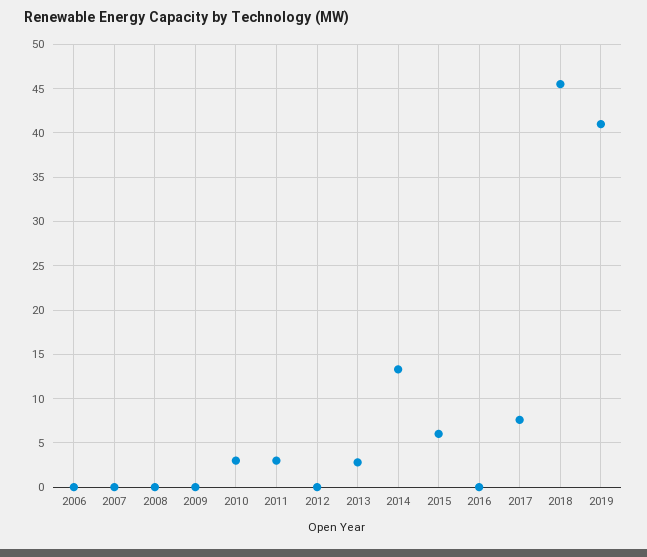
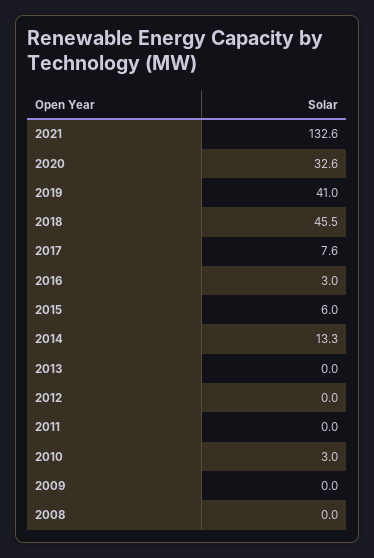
2006: 0 -> none
2007: 0 -> none
2011: 3 -> 0
2013: 3 -> 0
2016: 0 -> 3
2021: none -> 132.6
2020: none -> 32.6

